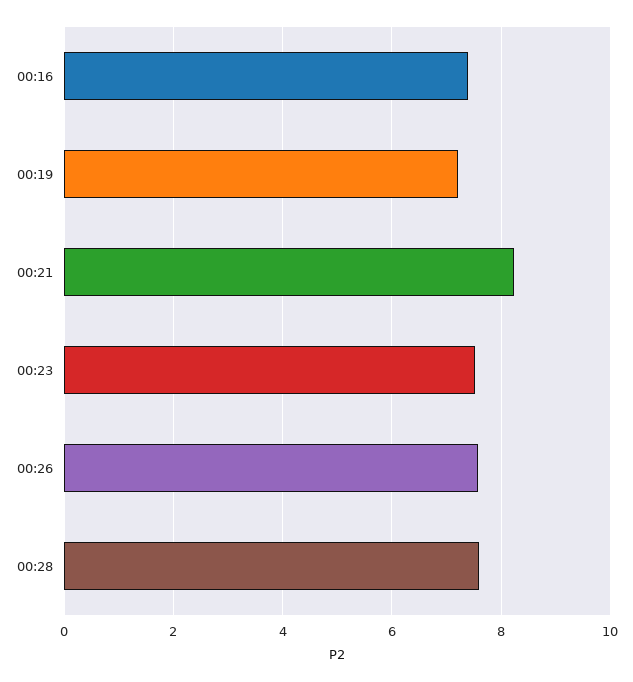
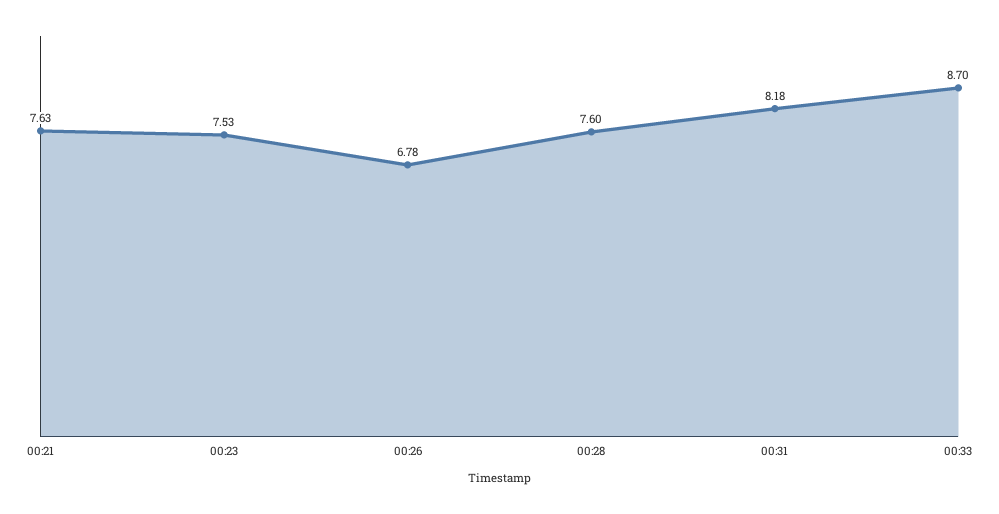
00:16: 7.4 -> none
00:19: 7.2 -> none
00:21: 8.2 -> 7.63
00:26: 7.6 -> 6.78
00:31: none -> 8.18
00:33: none -> 8.7

